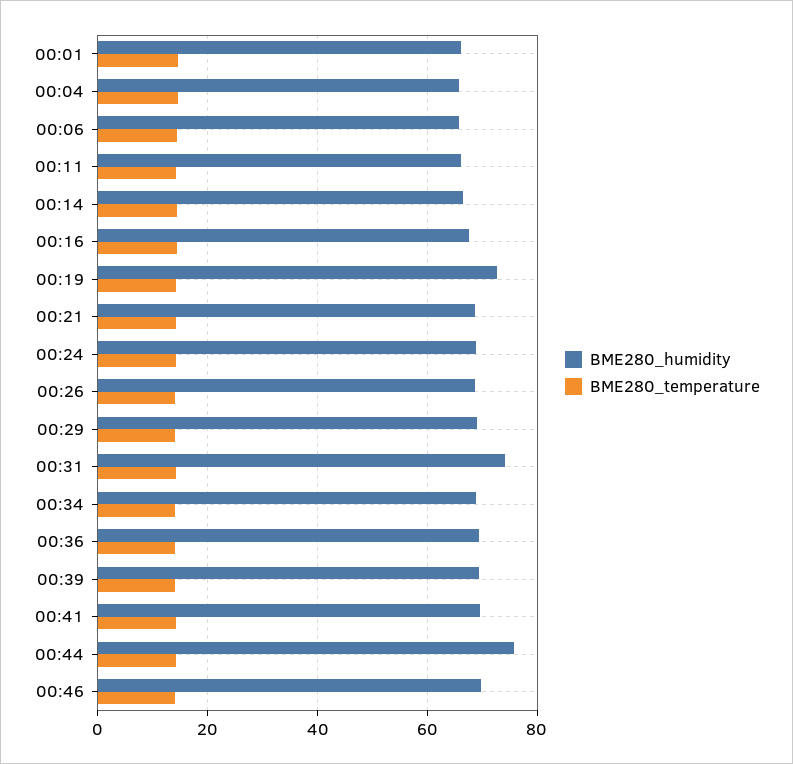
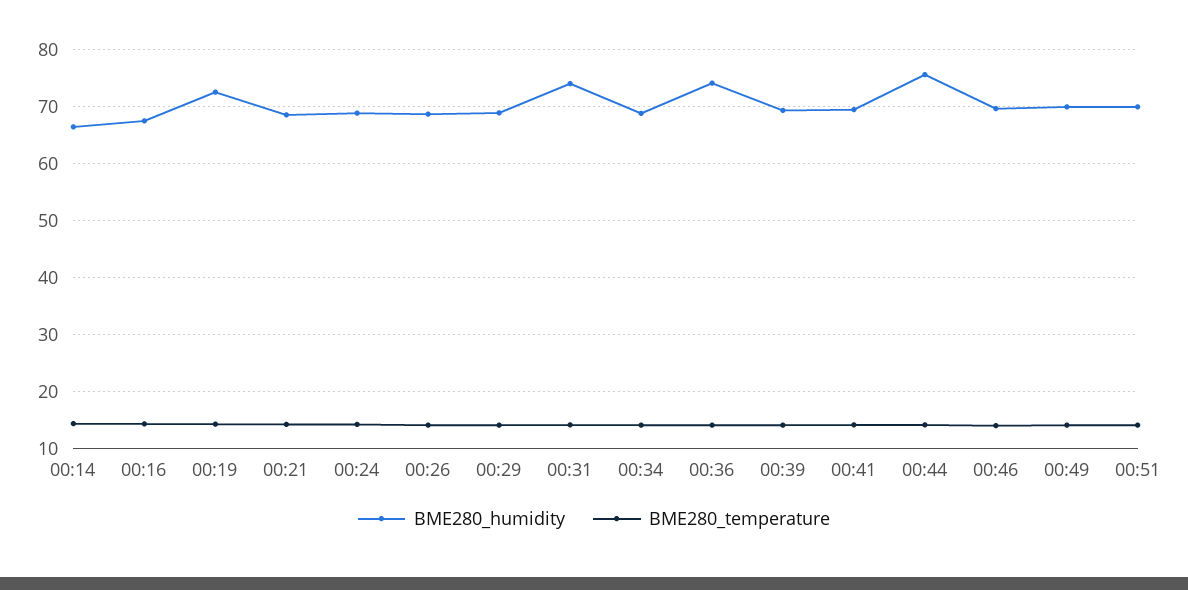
BME280_humidity, 00:01: 66 -> none
BME280_temperature, 00:01: 14 -> none
BME280_humidity, 00:04: 66 -> none
BME280_temperature, 00:04: 14 -> none
BME280_humidity, 00:06: 66 -> none
BME280_temperature, 00:06: 14 -> none
BME280_humidity, 00:11: 66 -> none
BME280_temperature, 00:11: 14 -> none
BME280_humidity, 00:36: 70 -> 74
BME280_humidity, 00:49: none -> 70
BME280_temperature, 00:49: none -> 14
BME280_humidity, 00:51: none -> 70
BME280_temperature, 00:51: none -> 14

